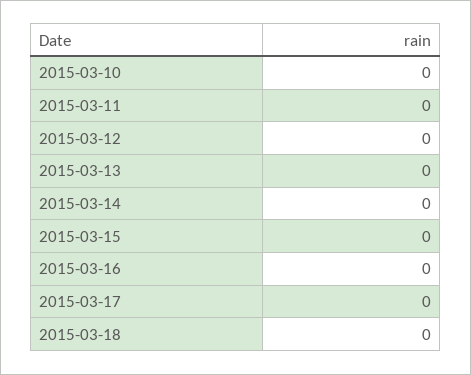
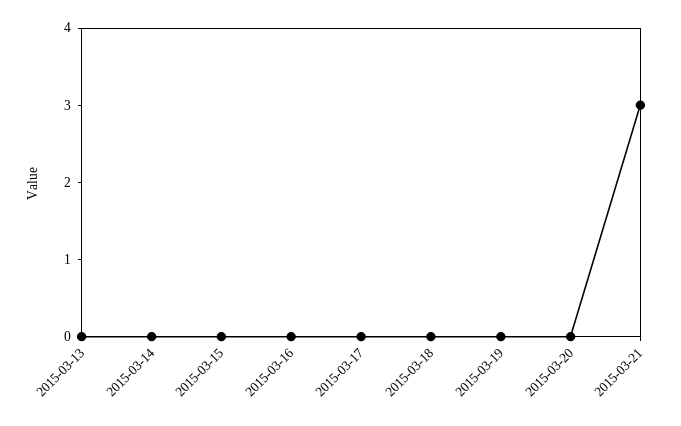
2015-03-10: 0 -> none
2015-03-11: 0 -> none
2015-03-12: 0 -> none
2015-03-19: none -> 0
2015-03-20: none -> 0
2015-03-21: none -> 3

